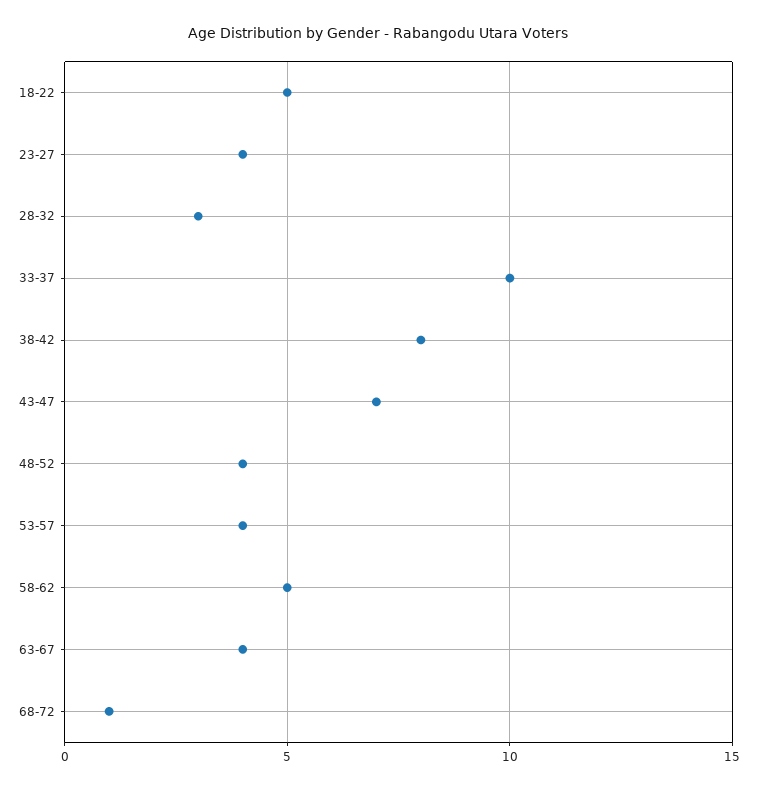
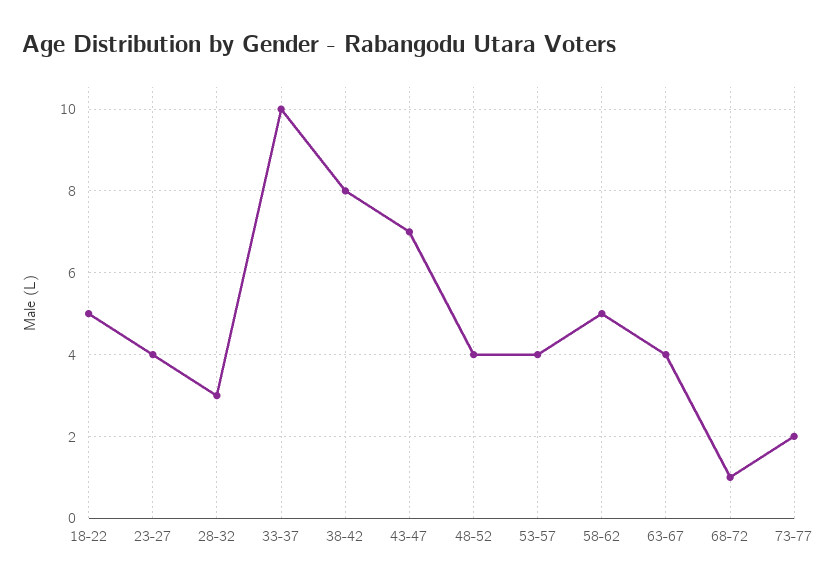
73-77: none -> 2

